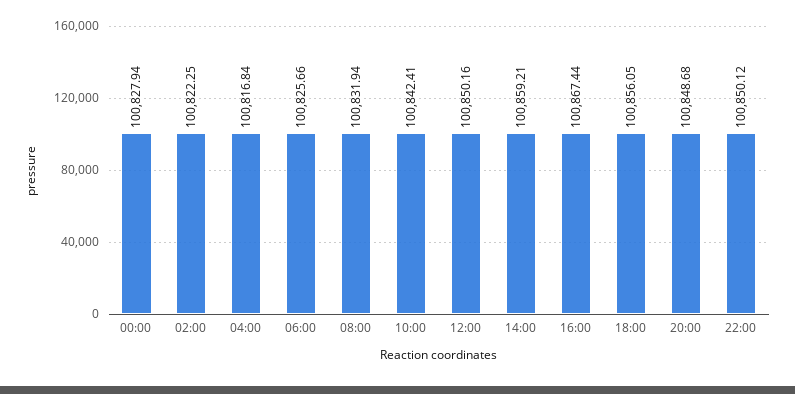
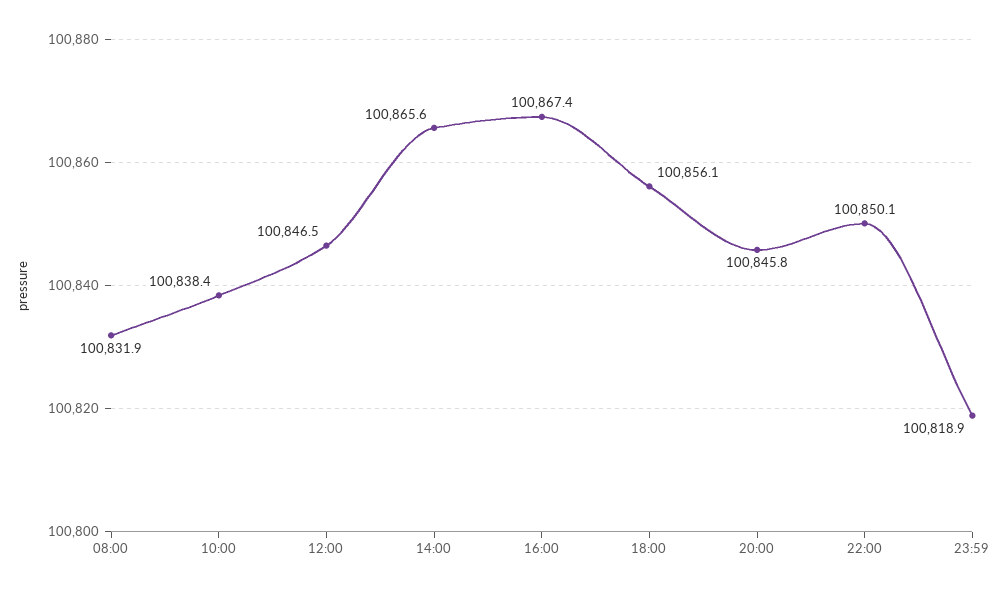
00:00: 100827.94 -> none
02:00: 100822.25 -> none
04:00: 100816.84 -> none
06:00: 100825.66 -> none
10:00: 100842.41 -> 100838.4
12:00: 100850.16 -> 100846.5
14:00: 100859.21 -> 100865.6
20:00: 100848.68 -> 100845.8
23:59: none -> 100818.9

